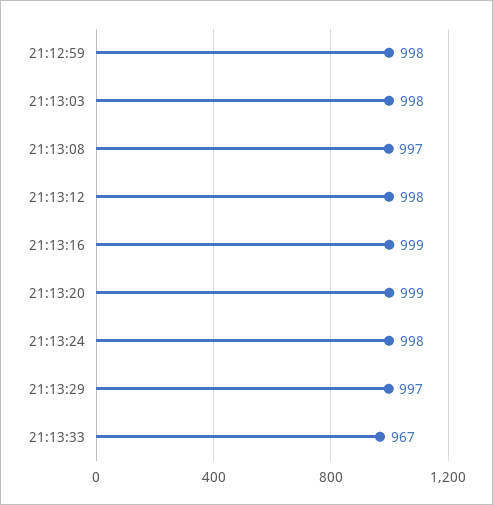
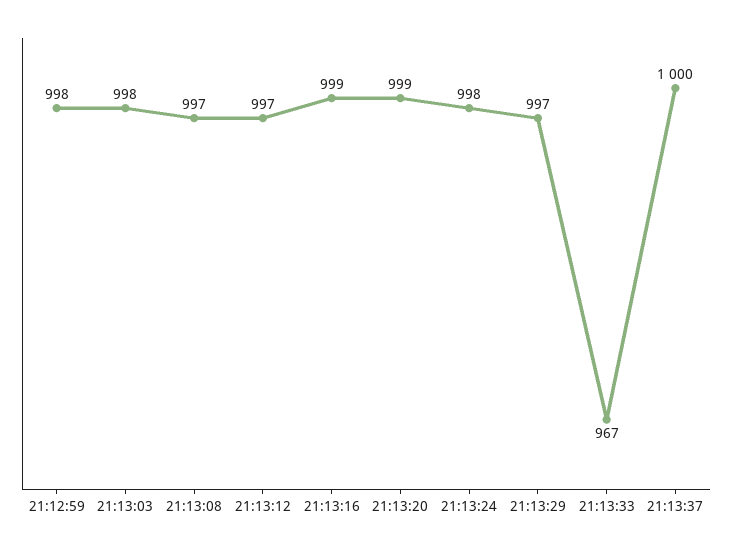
21:13:12: 998 -> 997
21:13:37: none -> 1000

